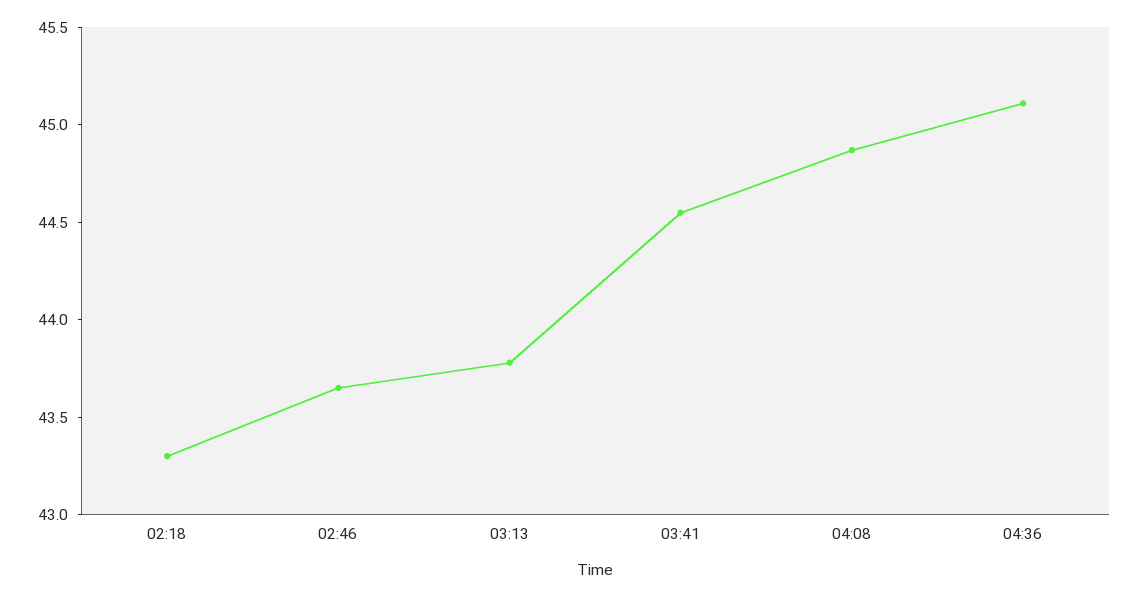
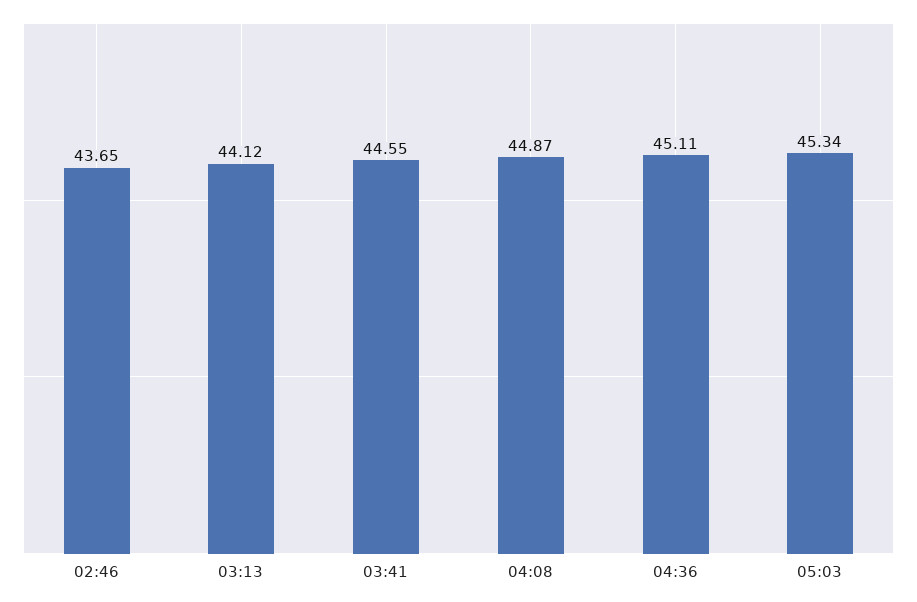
02:18: 43.3 -> none
03:13: 43.8 -> 44.12
05:03: none -> 45.34

